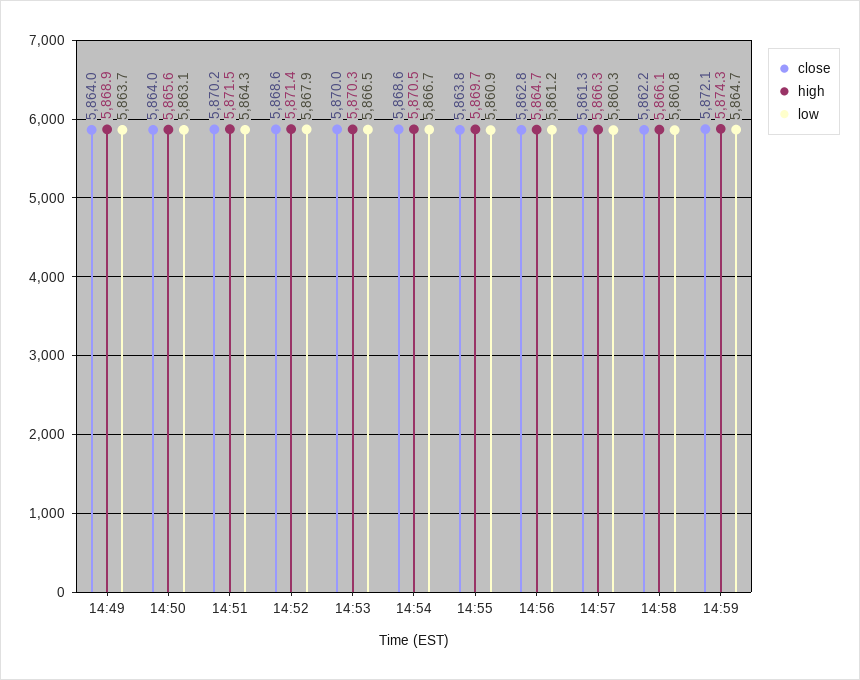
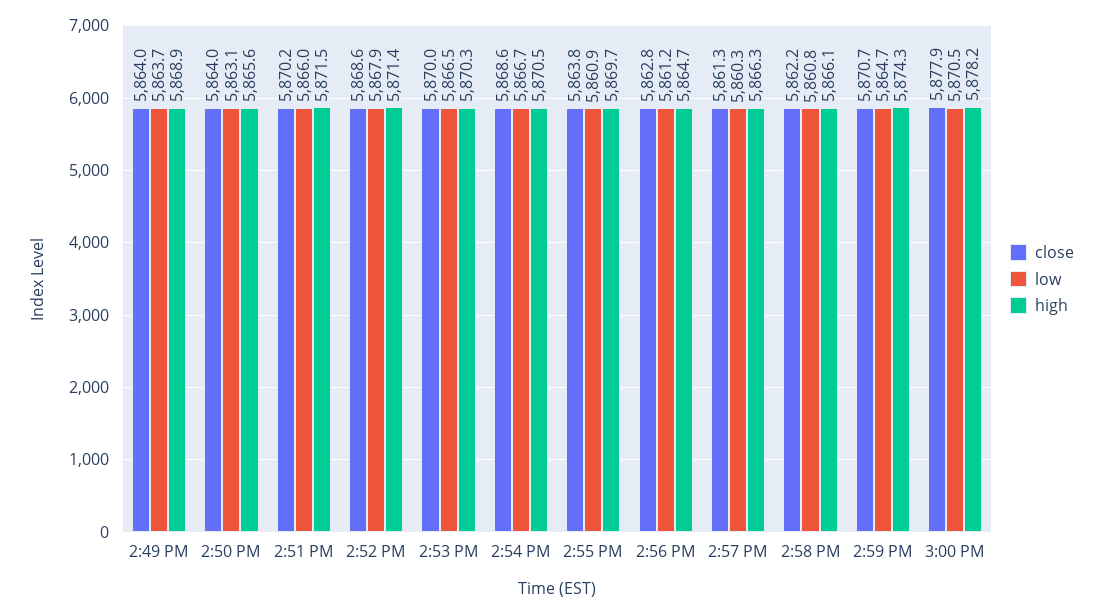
low, 14:51: 5864.3 -> 5866
close, 14:59: 5872.1 -> 5870.7
close, 3:00 PM: none -> 5877.9
low, 3:00 PM: none -> 5870.5
high, 3:00 PM: none -> 5878.2

